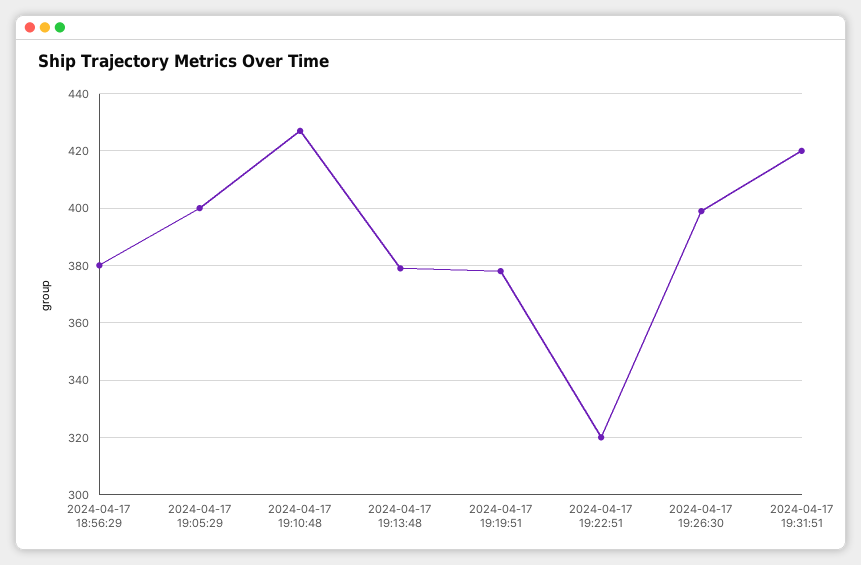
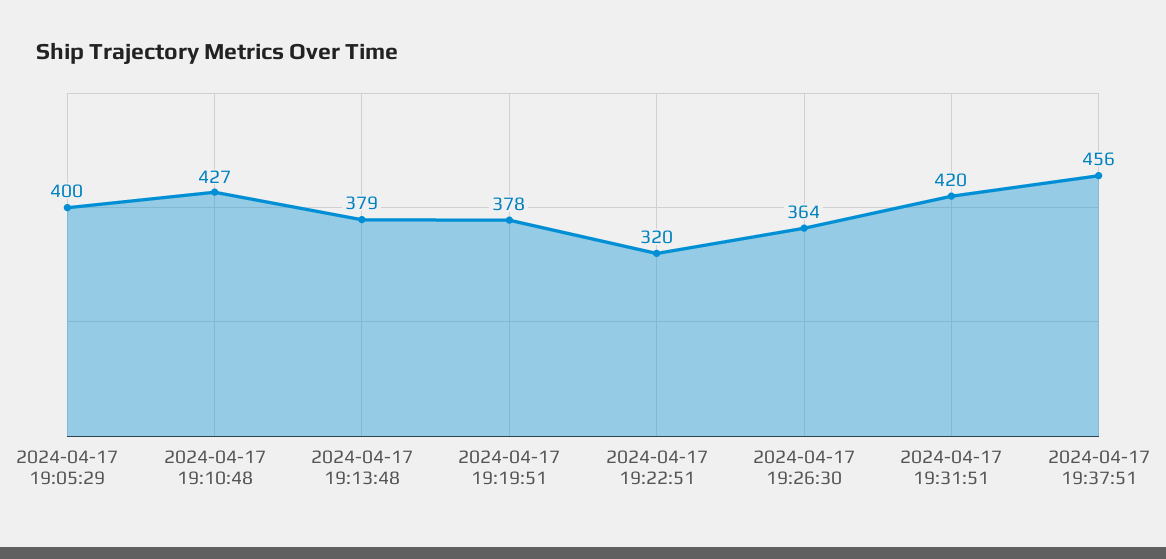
2024-04-17 18:56:29: 380 -> none
2024-04-17 19:26:30: 400 -> 364
2024-04-17 19:37:51: none -> 456

